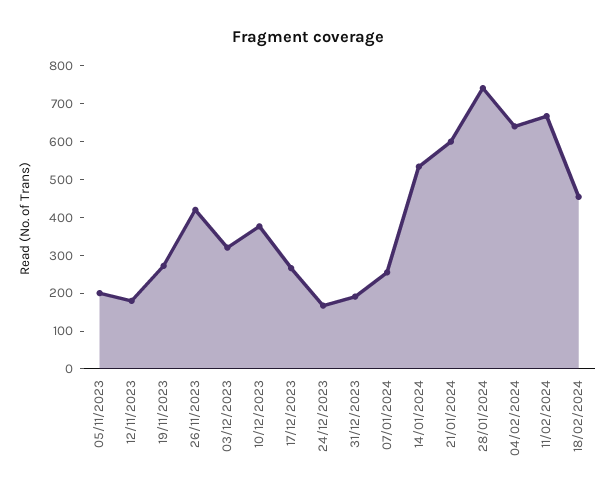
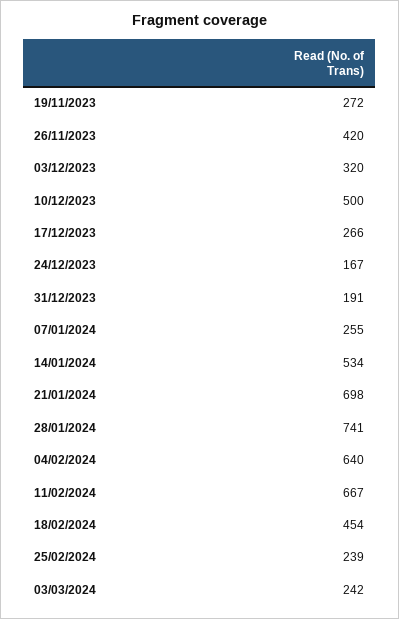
05/11/2023: 200 -> none
12/11/2023: 175 -> none
10/12/2023: 375 -> 500
21/01/2024: 600 -> 698
25/02/2024: none -> 239
03/03/2024: none -> 242

